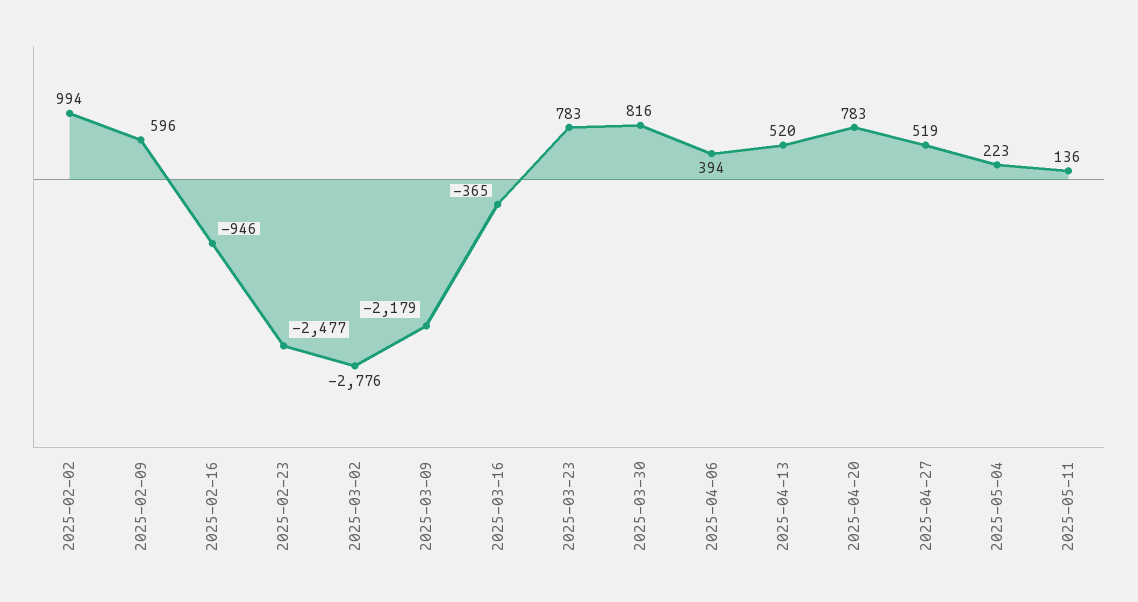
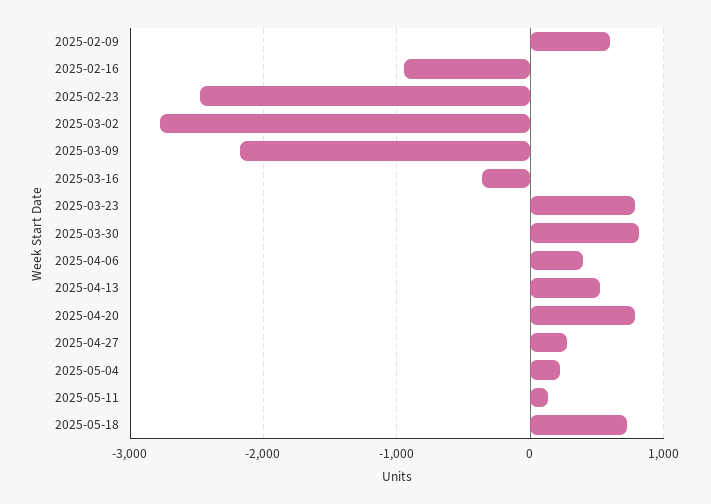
2025-02-02: 994 -> none
2025-04-27: 519 -> 300
2025-05-18: none -> 700

